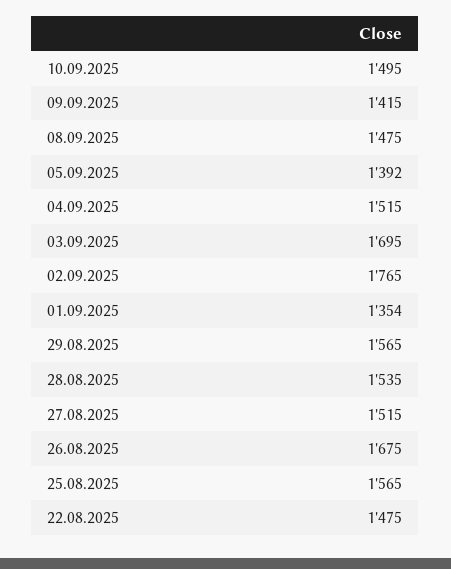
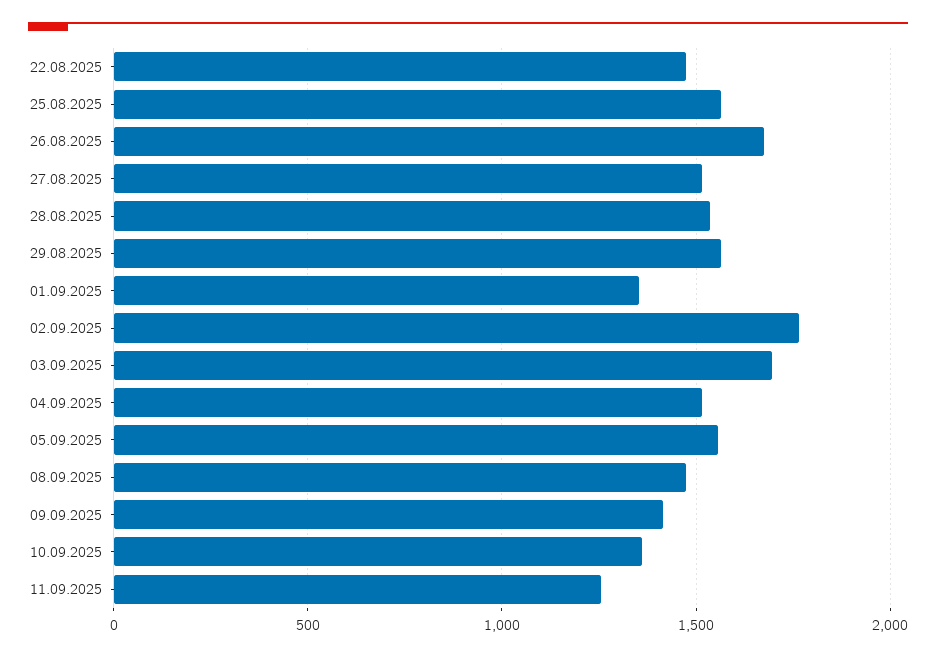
10.09.2025: 1495 -> 1350
05.09.2025: 1392 -> 1550
11.09.2025: none -> 1250

